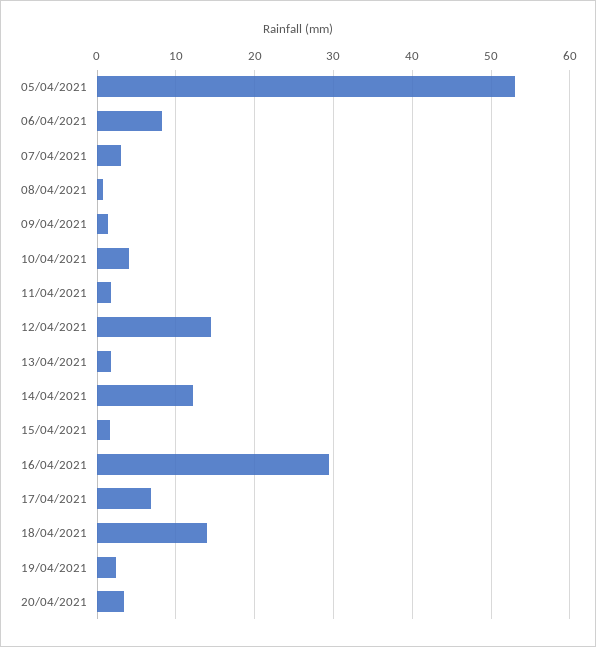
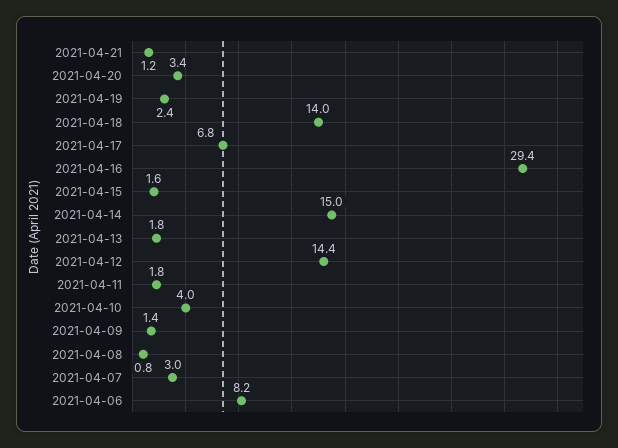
05/04/2021: 53 -> none
14/04/2021: 12 -> 15
2021-04-21: none -> 1.2

